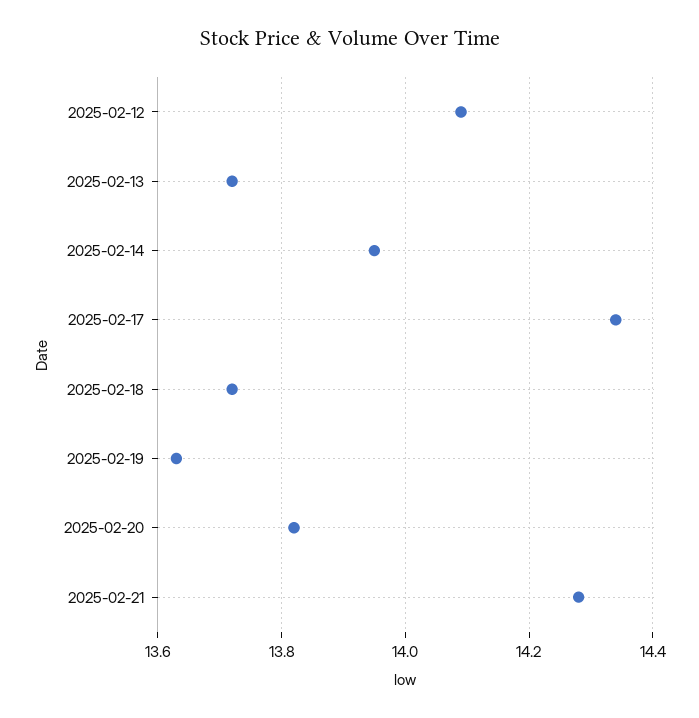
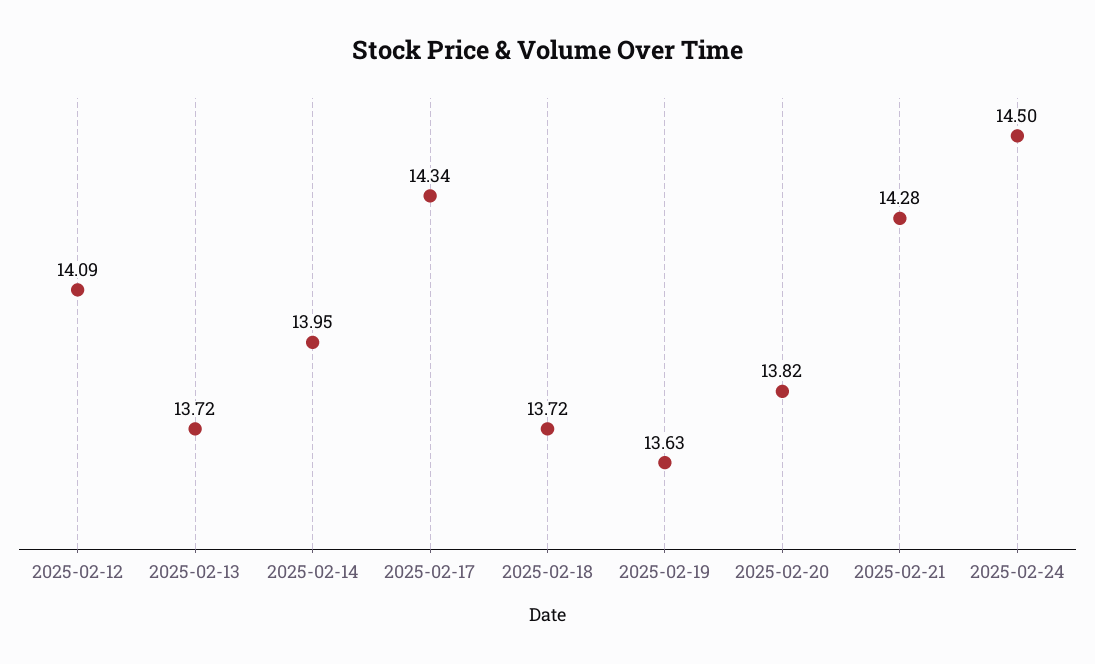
2025-02-24: none -> 14.5

